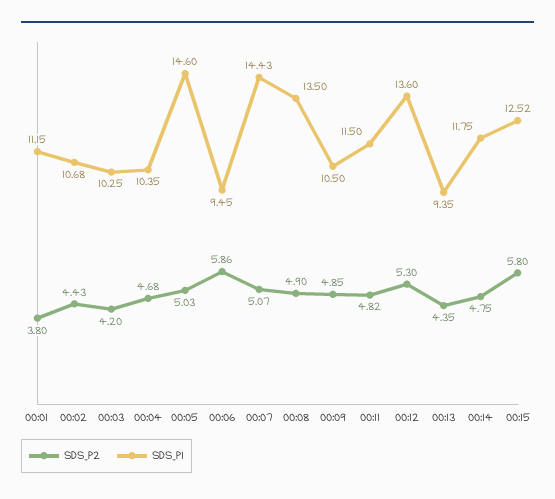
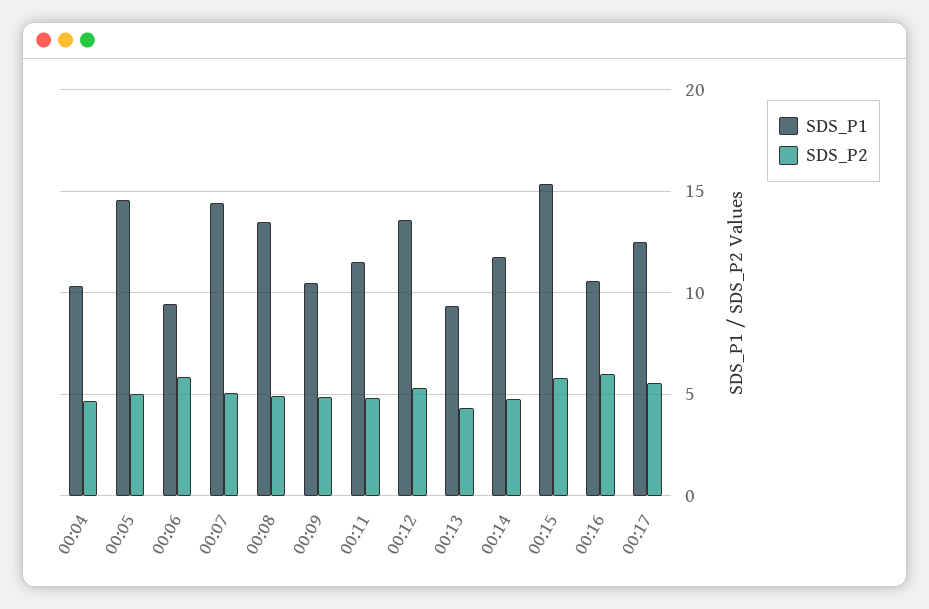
SDS_P2, 00:01: 3.8 -> none
SDS_P1, 00:01: 11.15 -> none
SDS_P2, 00:02: 4.43 -> none
SDS_P1, 00:02: 10.68 -> none
SDS_P2, 00:03: 4.2 -> none
SDS_P1, 00:03: 10.25 -> none
SDS_P1, 00:15: 12.52 -> 15.5
SDS_P1, 00:16: none -> 10.5
SDS_P2, 00:16: none -> 6
SDS_P1, 00:17: none -> 12.5
SDS_P2, 00:17: none -> 5.5

